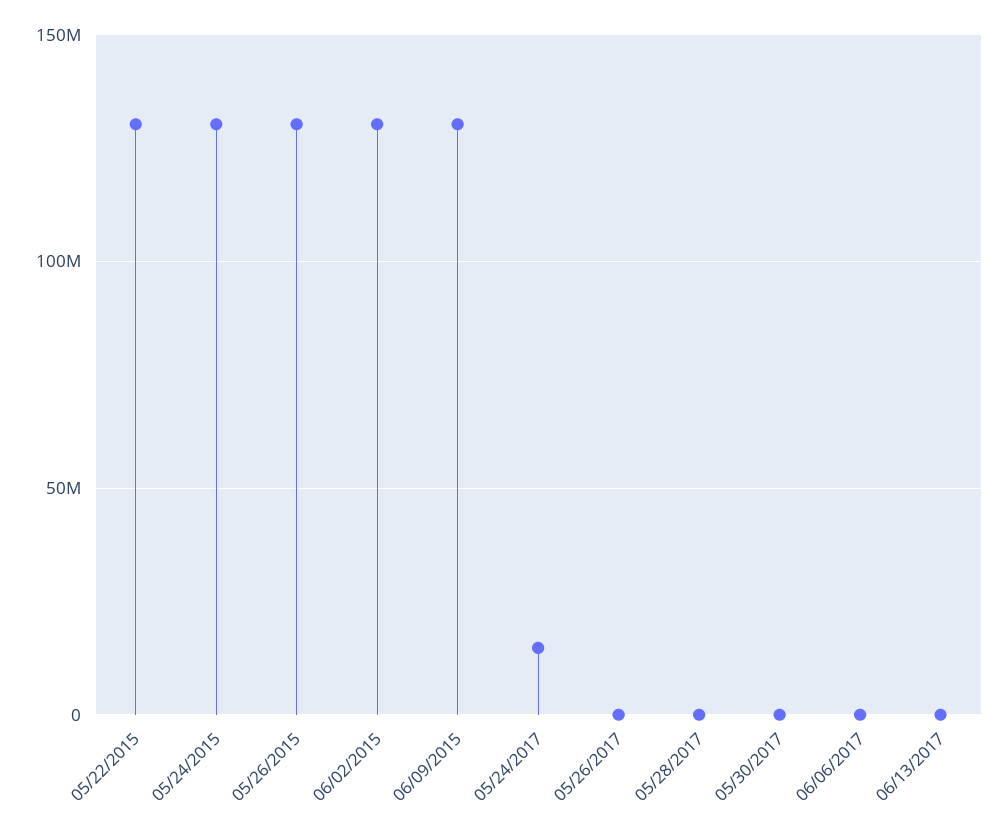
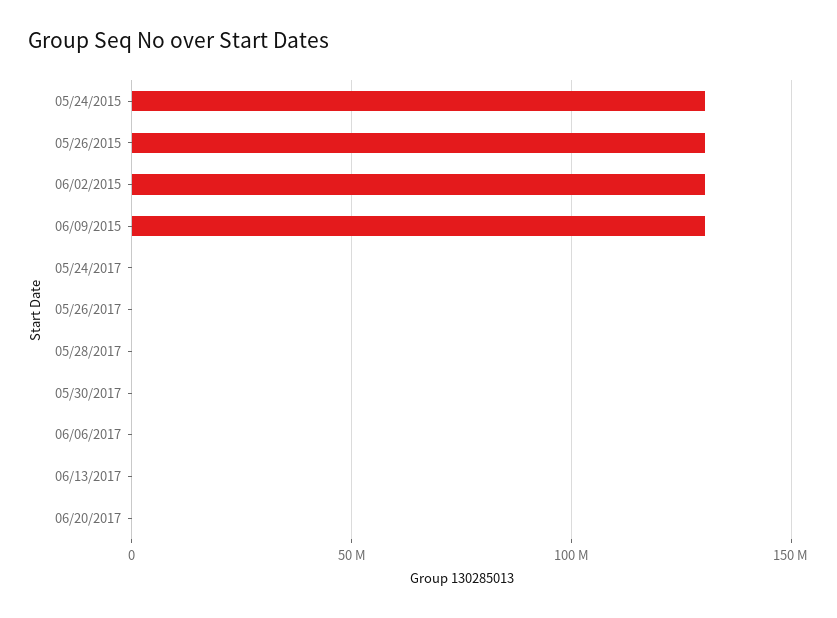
05/22/2015: 130000000 -> none
05/24/2017: 15000000 -> 0
06/20/2017: none -> 0

